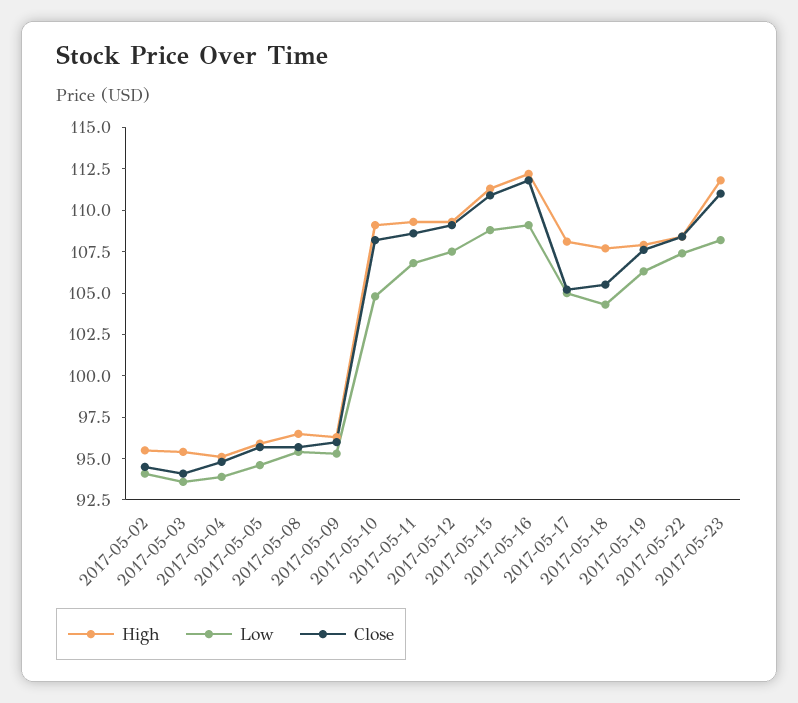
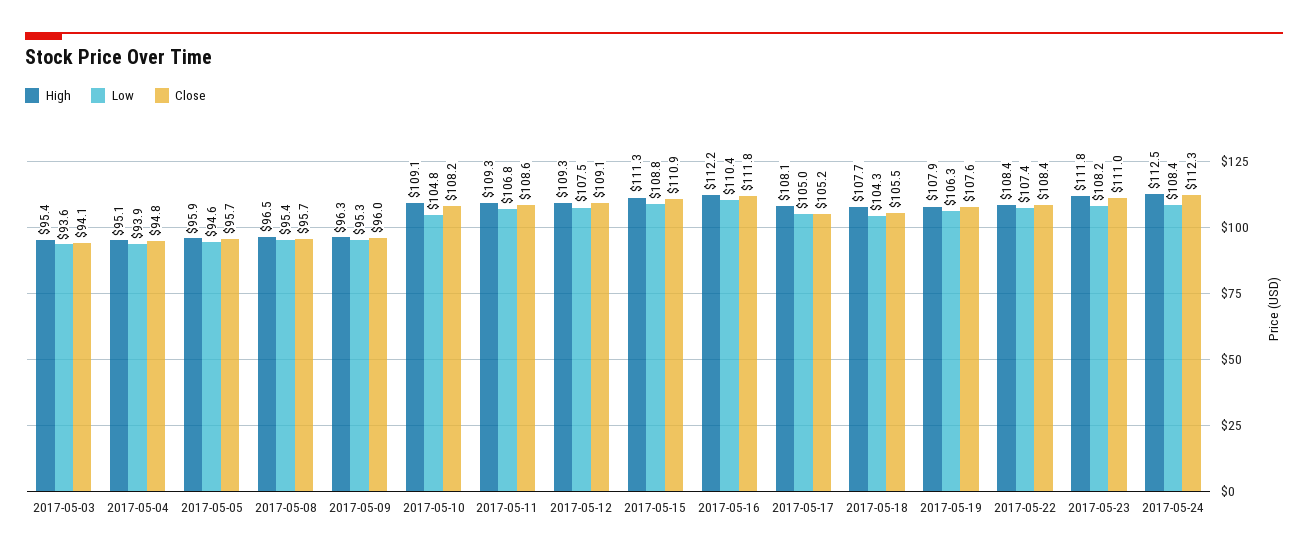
High, 2017-05-02: 95.5 -> none
Low, 2017-05-02: 94 -> none
Close, 2017-05-02: 94.5 -> none
Low, 2017-05-16: 109 -> 110.4
High, 2017-05-24: none -> 112.5
Low, 2017-05-24: none -> 108.4
Close, 2017-05-24: none -> 112.3

